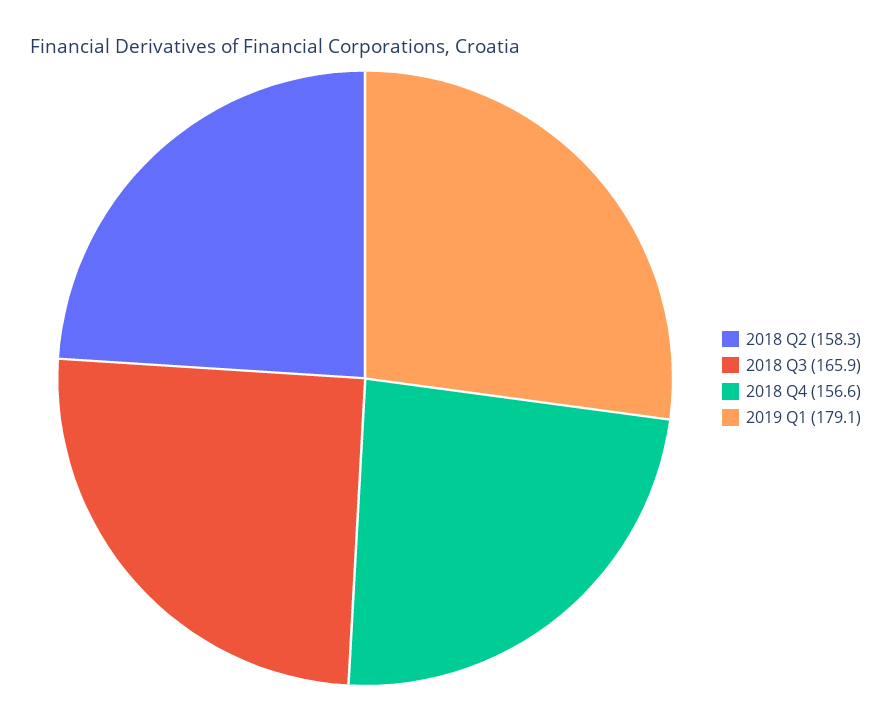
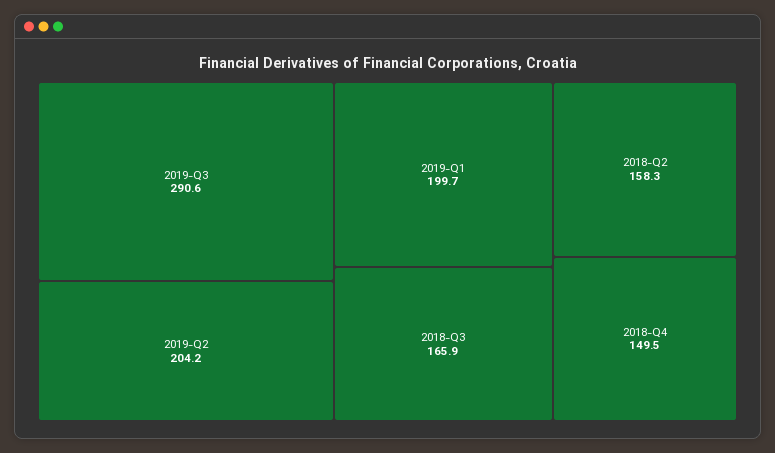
2018 Q4: 156.6 -> 149.5
2019 Q1: 179.1 -> 199.7
2019-Q3: none -> 290.6
2019-Q2: none -> 204.2

